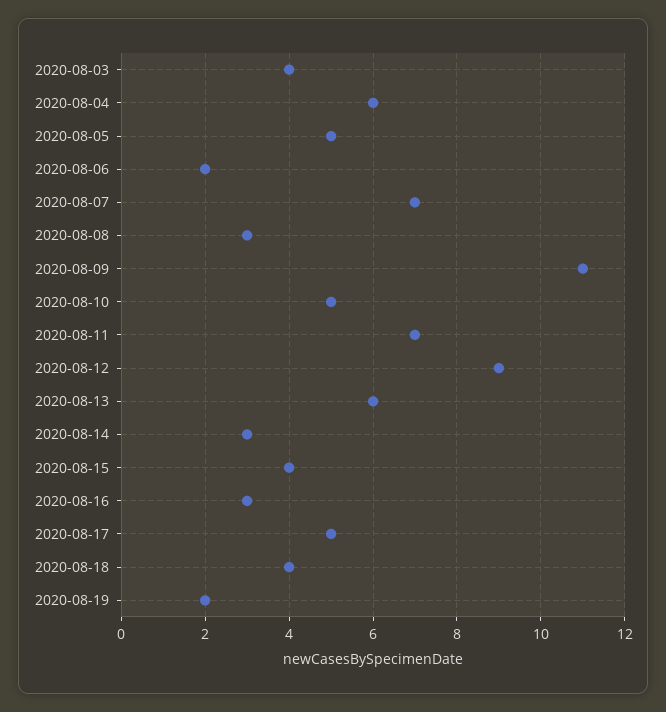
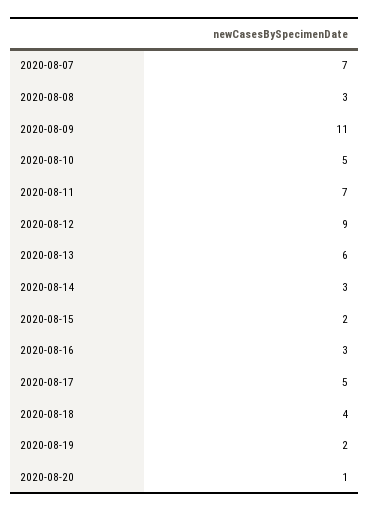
2020-08-03: 4 -> none
2020-08-04: 6 -> none
2020-08-05: 5 -> none
2020-08-06: 2 -> none
2020-08-15: 4 -> 2
2020-08-20: none -> 1

